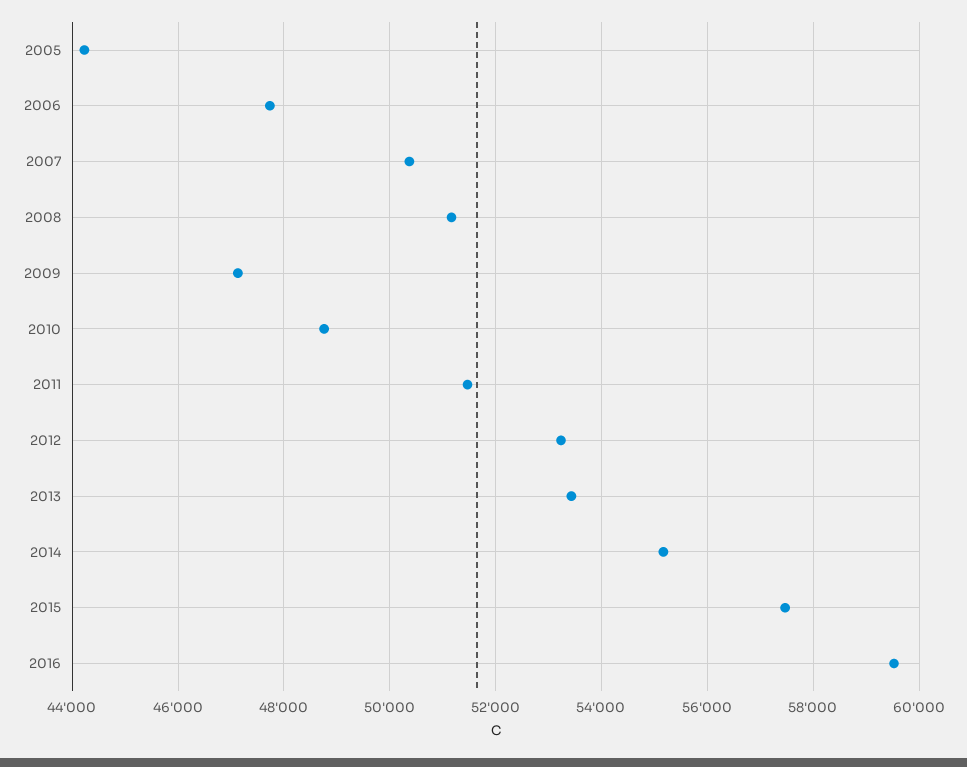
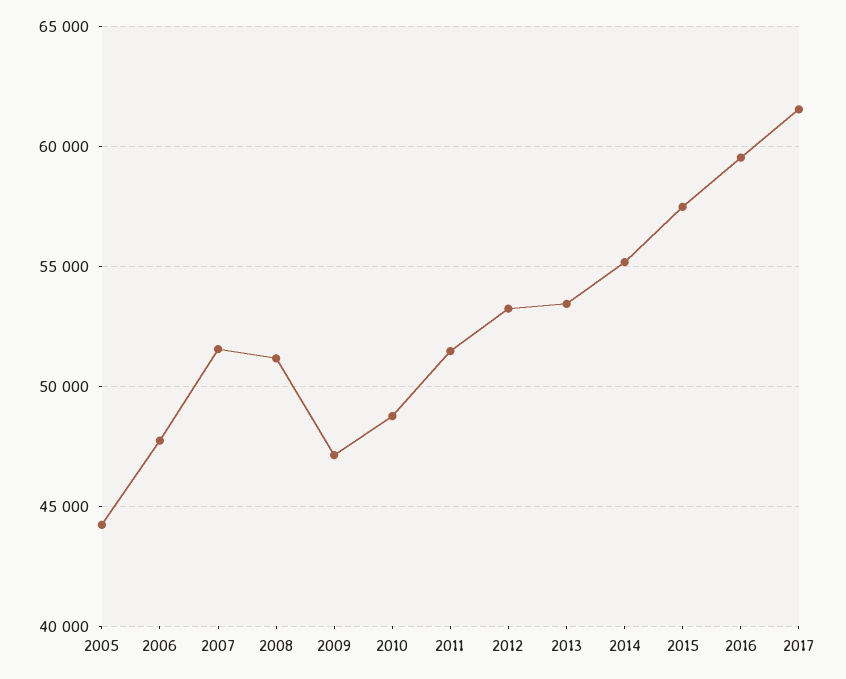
2007: 50400 -> 51500
2017: none -> 61500

